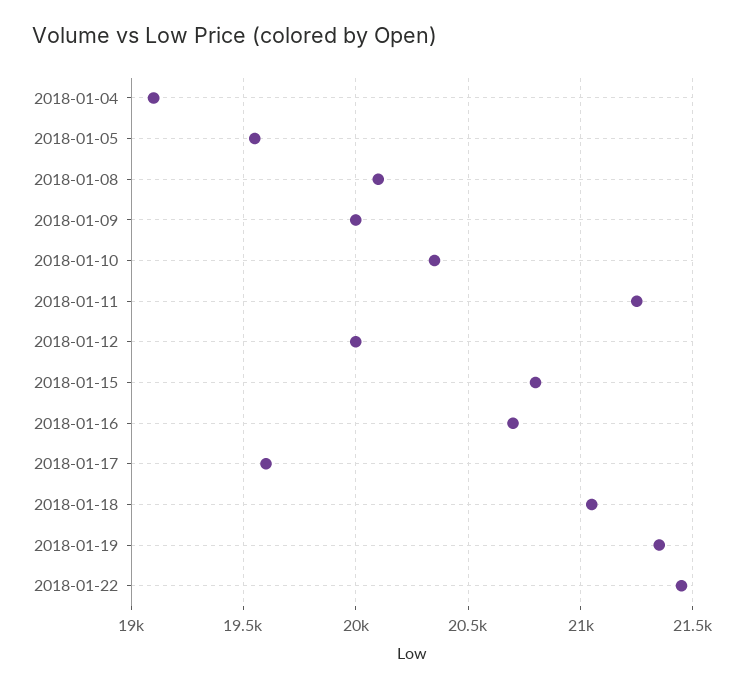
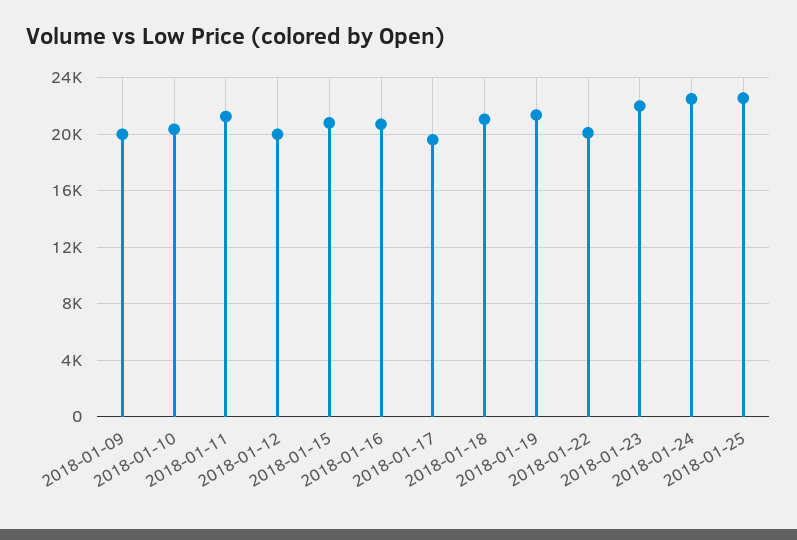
2018-01-04: 19100 -> none
2018-01-05: 19550 -> none
2018-01-08: 20100 -> none
2018-01-22: 21450 -> 20000
2018-01-23: none -> 22000
2018-01-24: none -> 22500
2018-01-25: none -> 22500

